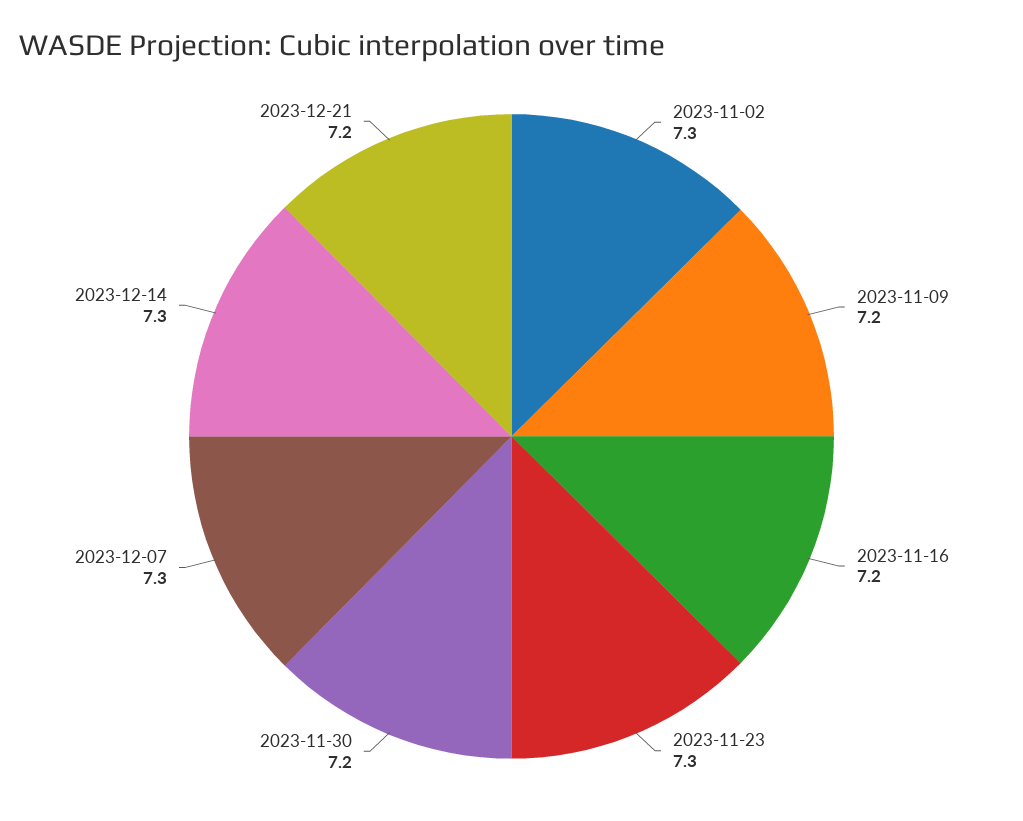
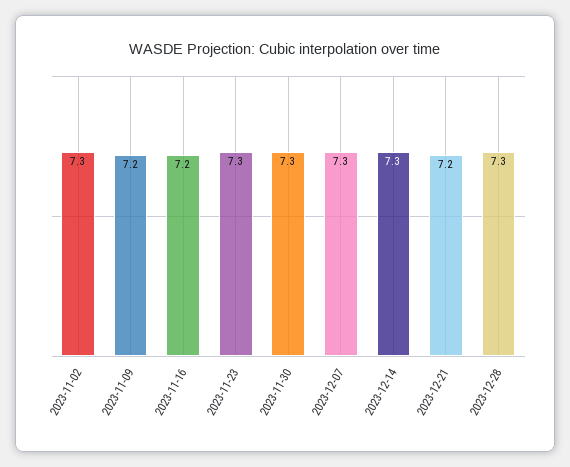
2023-11-30: 7.2 -> 7.3
2023-12-28: none -> 7.3

